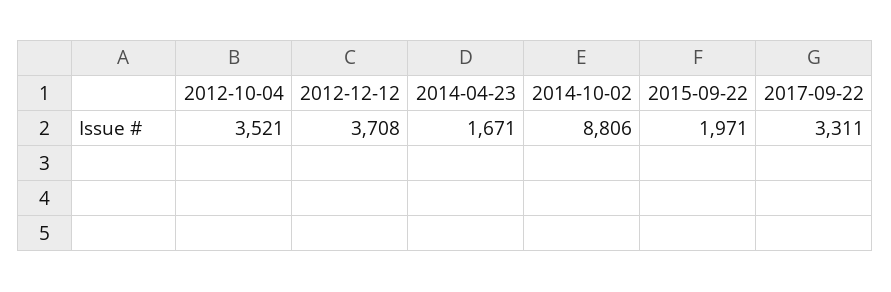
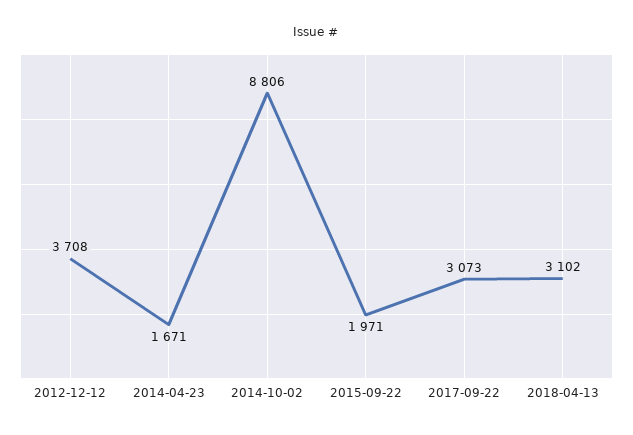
2012-10-04: 3521 -> none
2017-09-22: 3311 -> 3073
2018-04-13: none -> 3102

